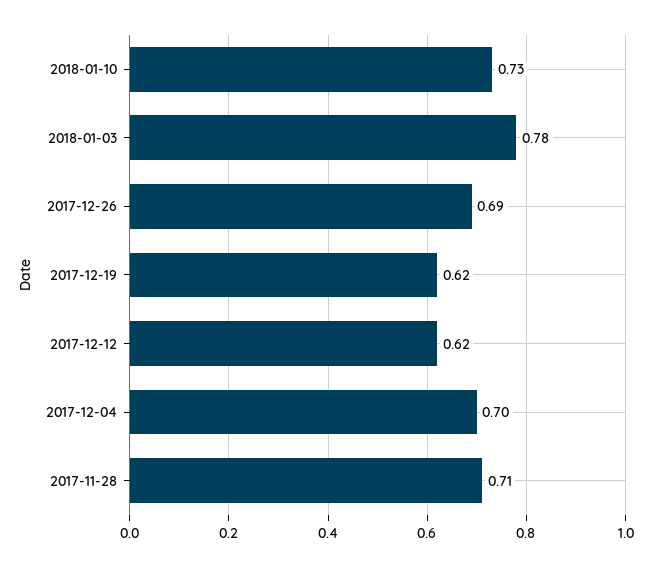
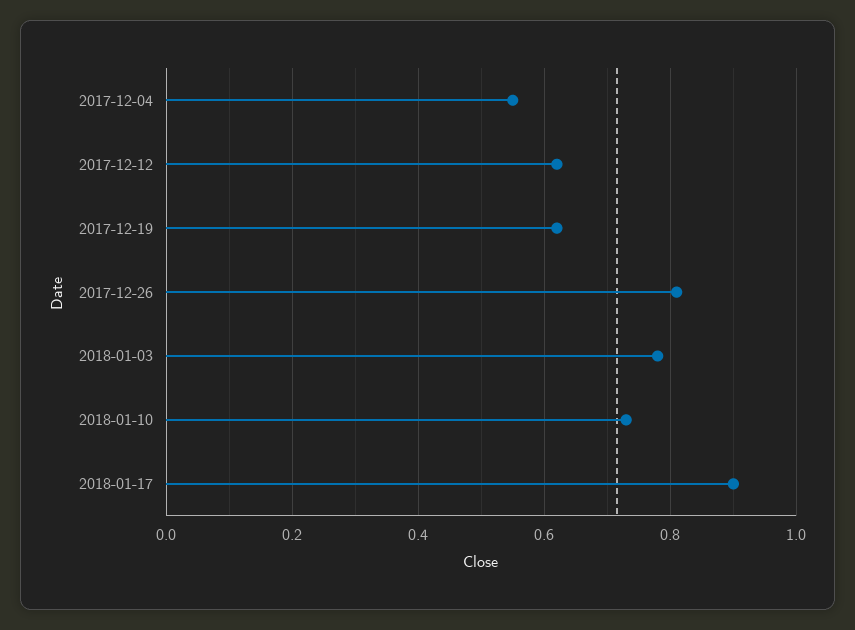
2017-12-26: 0.69 -> 0.8
2017-12-04: 0.7 -> 0.55
2017-11-28: 0.71 -> none
2018-01-17: none -> 0.9

